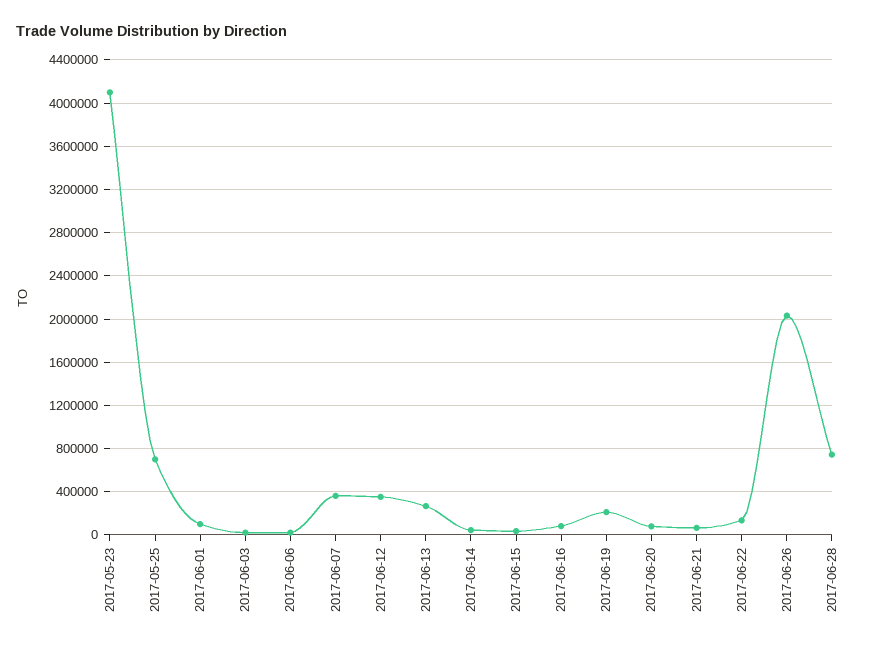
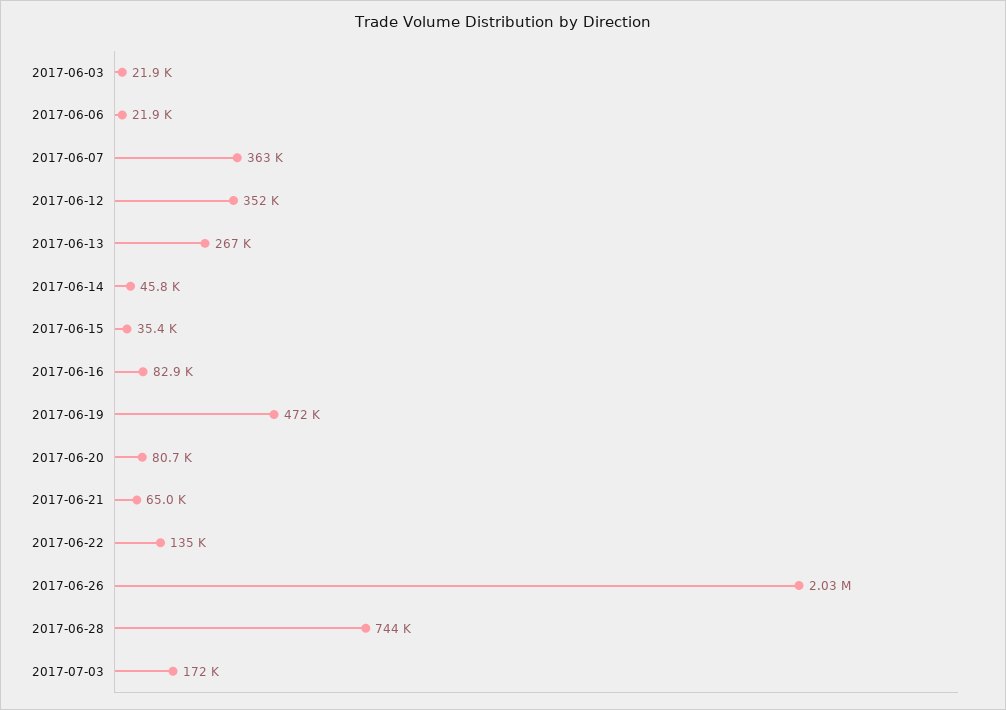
2017-05-23: 4100000 -> none
2017-05-25: 700000 -> none
2017-06-01: 100000 -> none
2017-06-19: 200000 -> 472000
2017-07-03: none -> 172000

